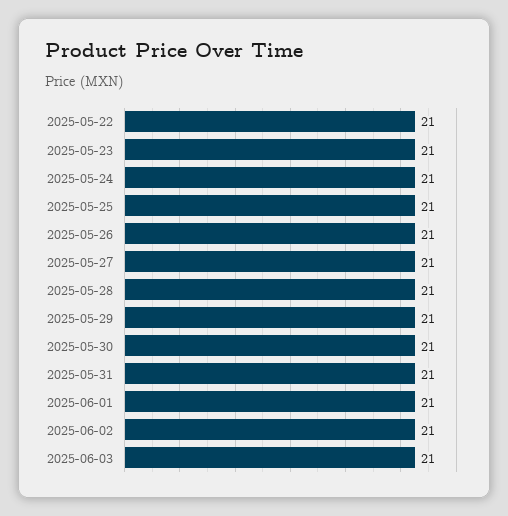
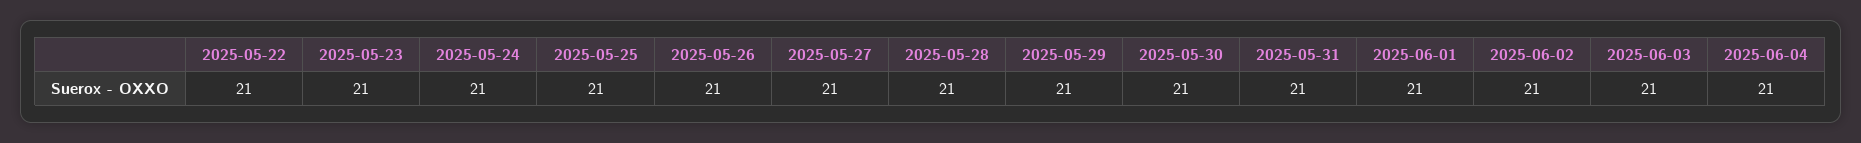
2025-06-04: none -> 21

